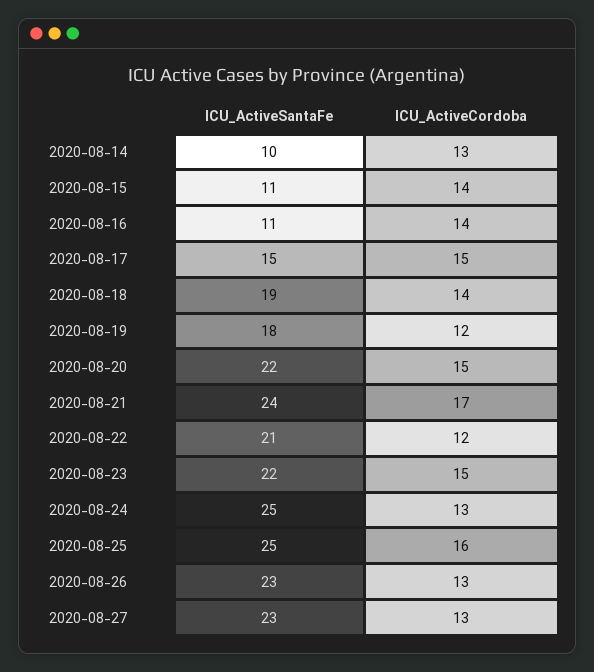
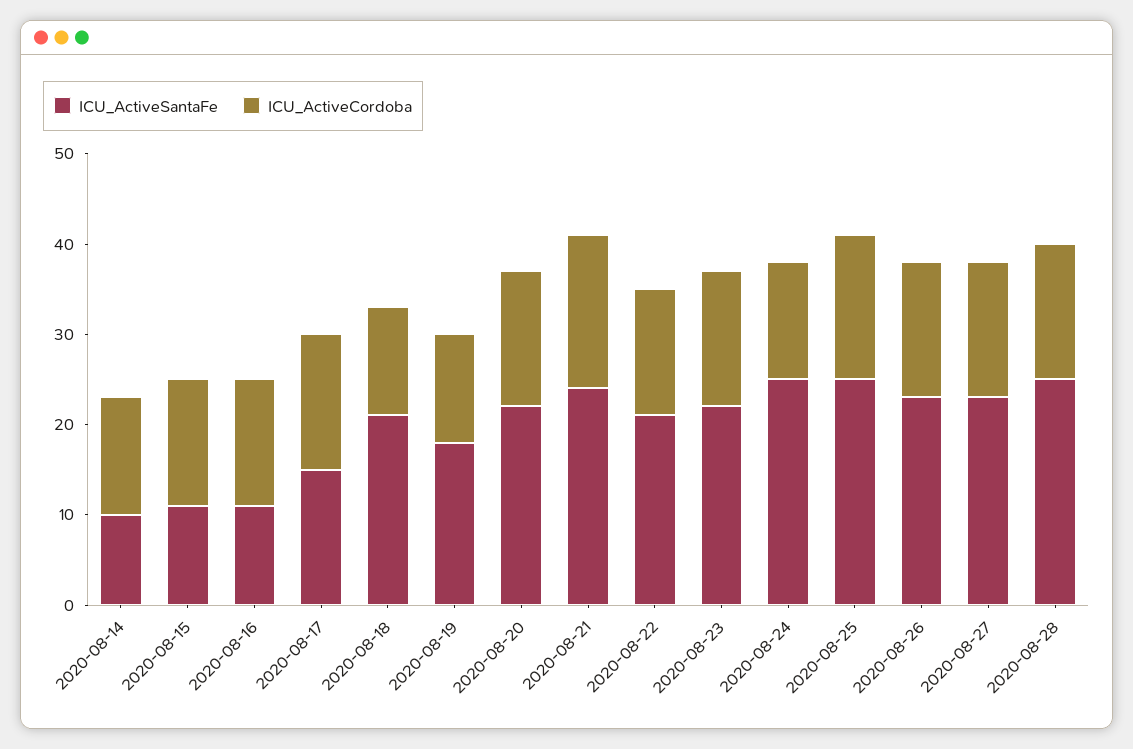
ICU_ActiveSantaFe, 2020-08-18: 19 -> 21
ICU_ActiveCordoba, 2020-08-18: 14 -> 12
ICU_ActiveCordoba, 2020-08-22: 12 -> 14
ICU_ActiveCordoba, 2020-08-26: 13 -> 15
ICU_ActiveCordoba, 2020-08-27: 13 -> 15
ICU_ActiveSantaFe, 2020-08-28: none -> 25
ICU_ActiveCordoba, 2020-08-28: none -> 15

